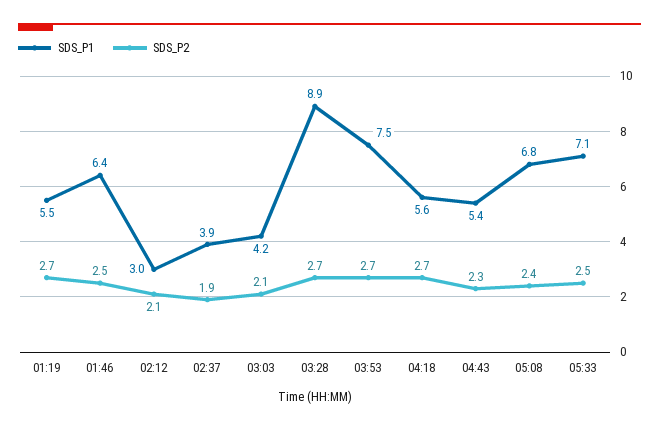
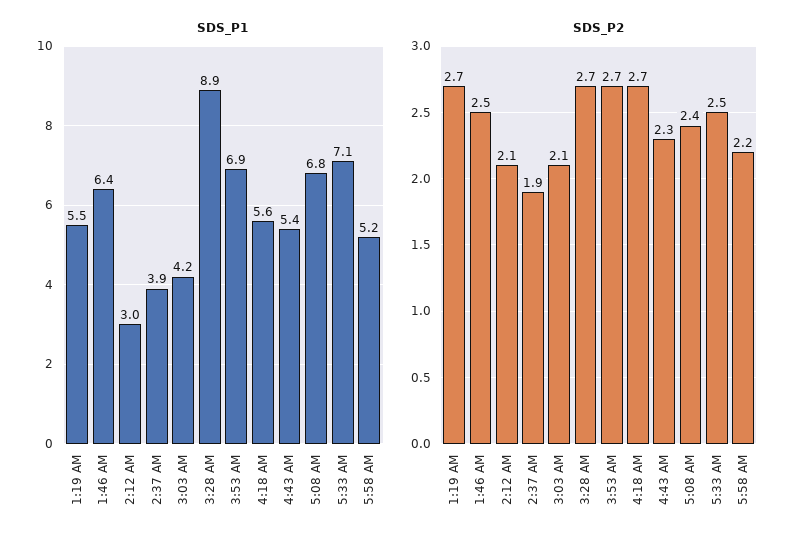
SDS_P1, 03:53: 7.5 -> 6.9
SDS_P1, 5:58 AM: none -> 5.2
SDS_P2, 5:58 AM: none -> 2.2

